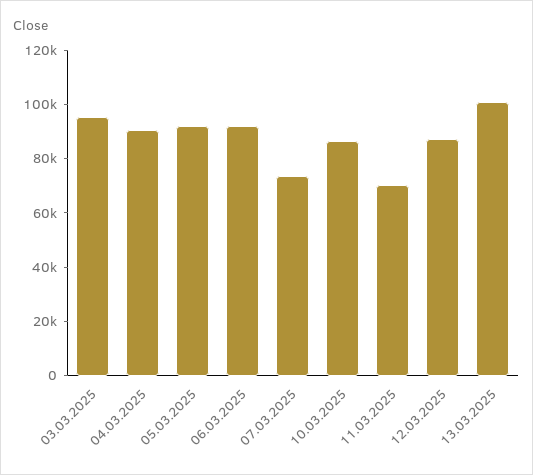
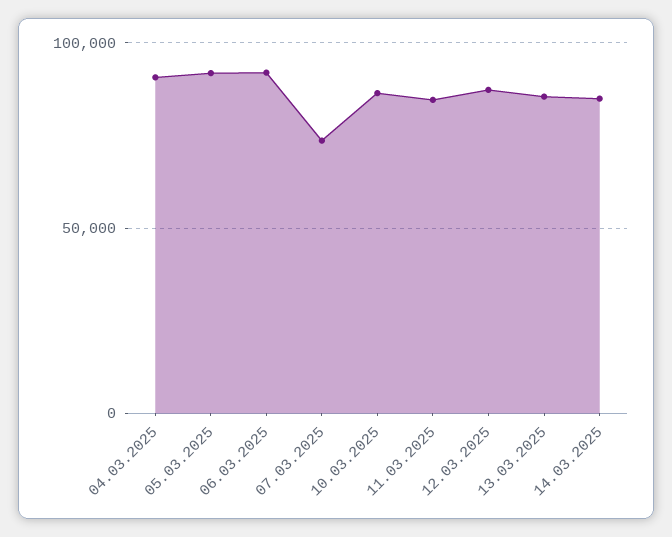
03.03.2025: 95000 -> none
11.03.2025: 70000 -> 85000
13.03.2025: 100000 -> 85000
14.03.2025: none -> 85000

